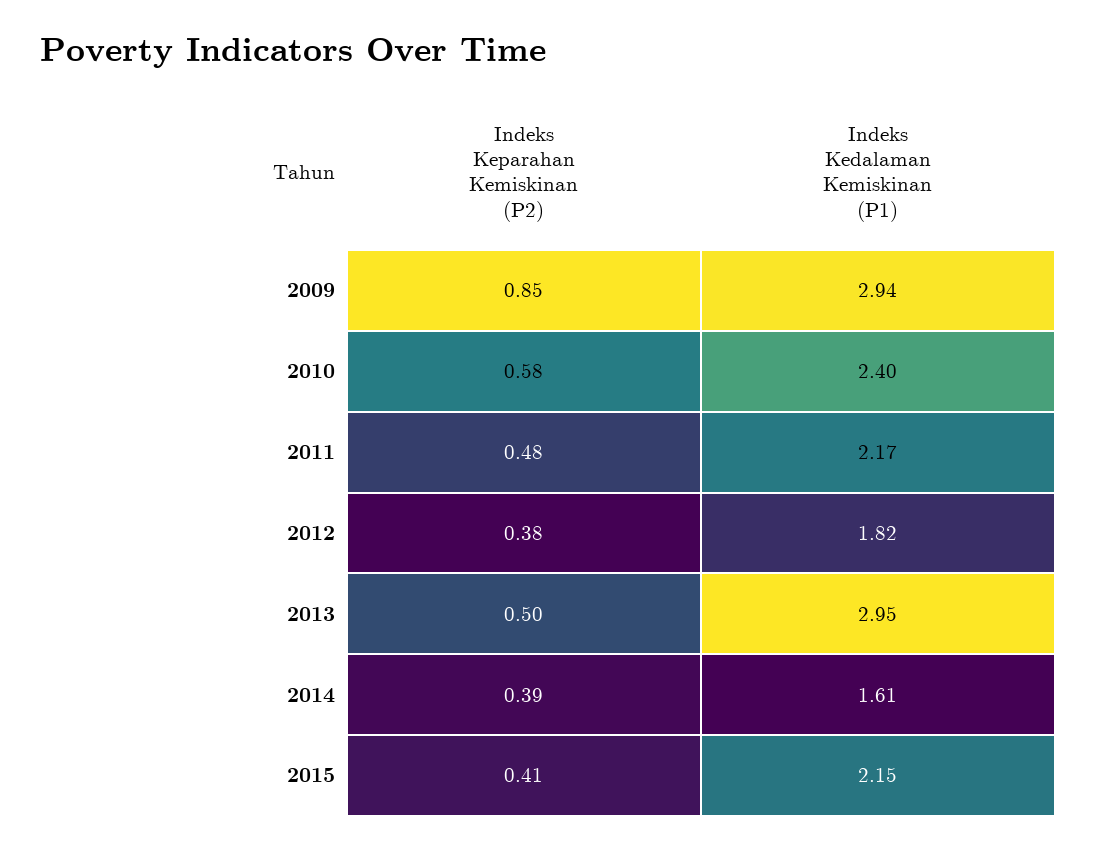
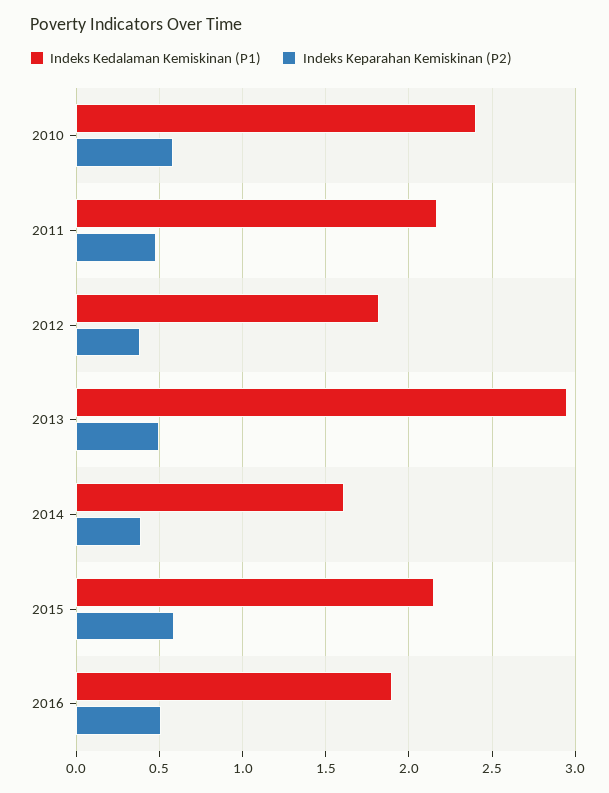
Indeks Keparahan Kemiskinan (P2), 2009: 0.85 -> none
Indeks Kedalaman Kemiskinan (P1), 2009: 2.94 -> none
Indeks Keparahan Kemiskinan (P2), 2015: 0.41 -> 0.6
Indeks Kedalaman Kemiskinan (P1), 2016: none -> 1.9
Indeks Keparahan Kemiskinan (P2), 2016: none -> 0.5

